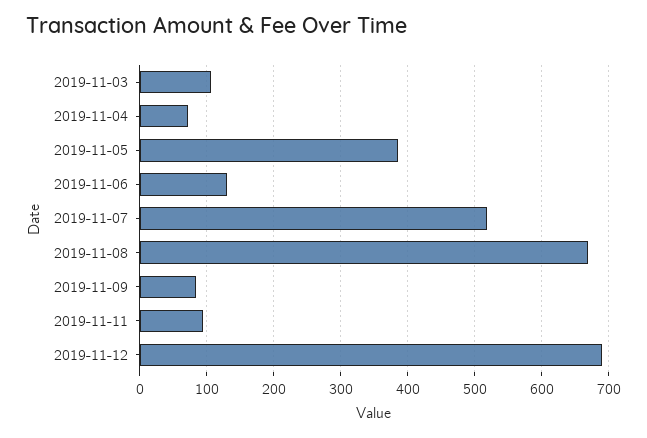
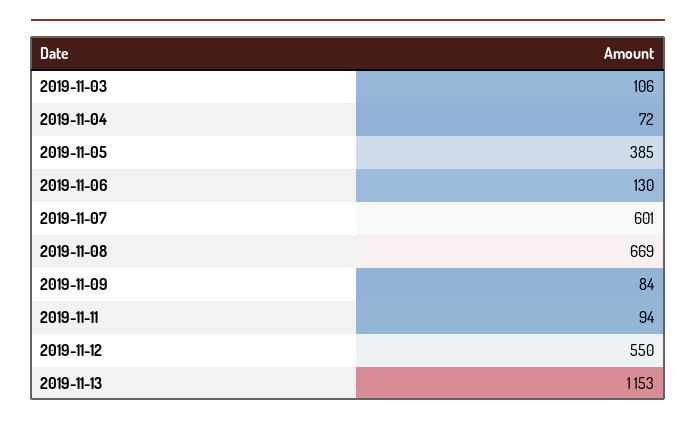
2019-11-07: 520 -> 601
2019-11-12: 690 -> 550
2019-11-13: none -> 1153

